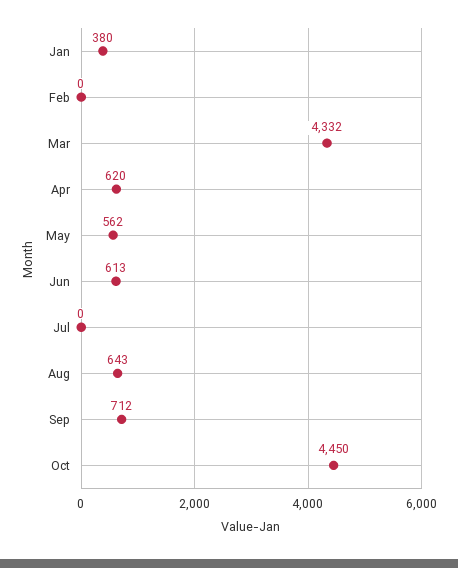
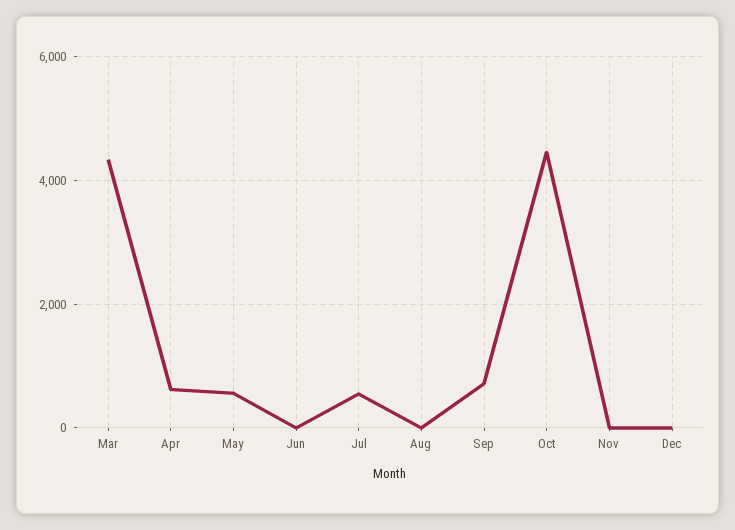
Jan: 380 -> none
Feb: 0 -> none
Jun: 613 -> 0
Jul: 0 -> 600
Aug: 643 -> 0
Nov: none -> 0
Dec: none -> 0

